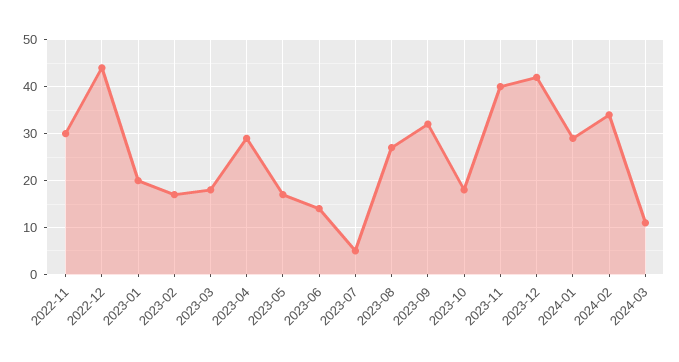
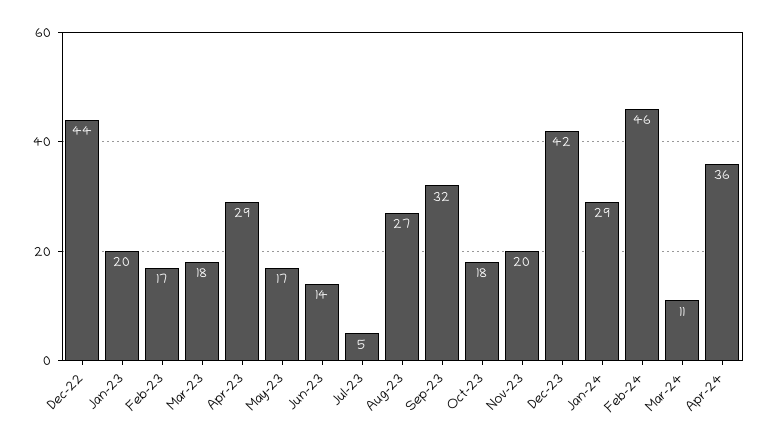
2022-11: 30 -> none
2023-11: 40 -> 20
2024-02: 35 -> 46
Apr-24: none -> 36

